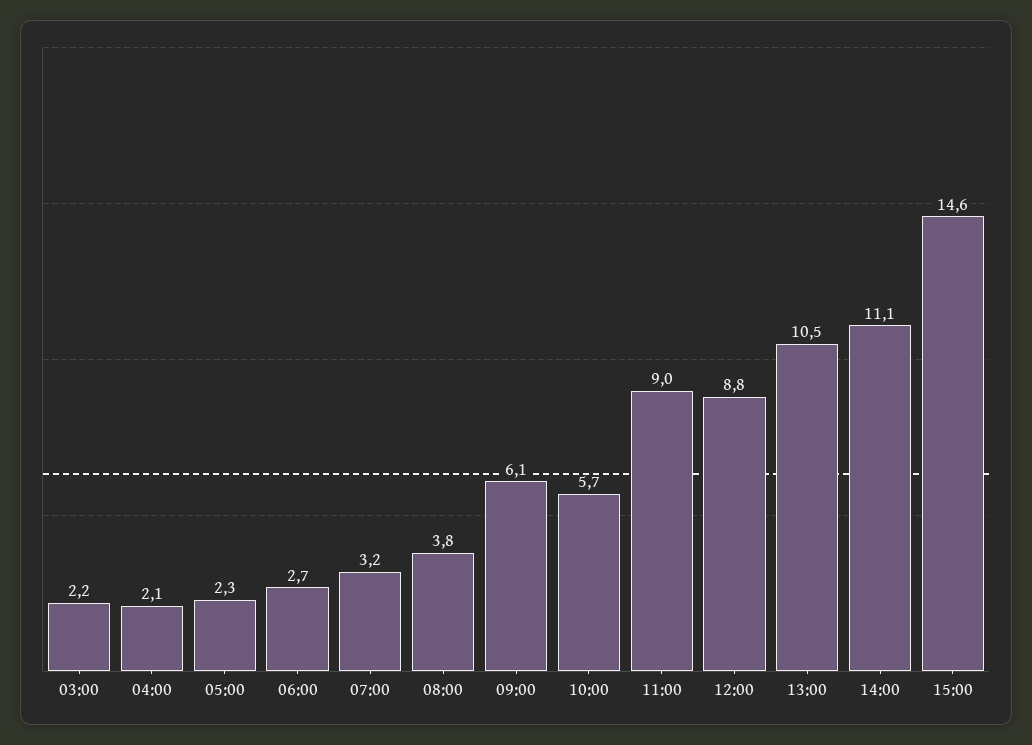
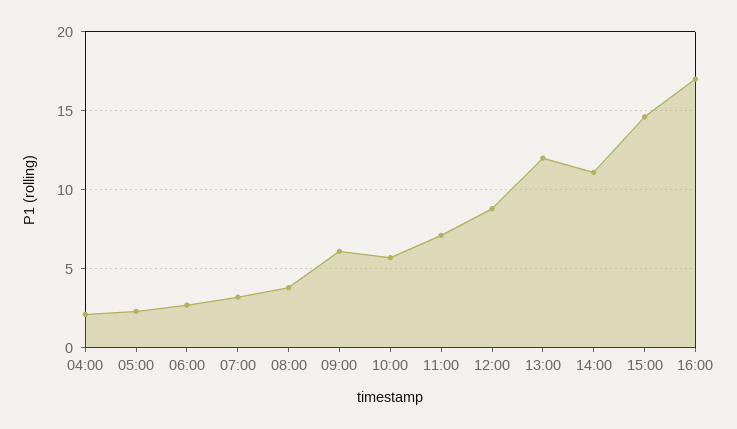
03:00: 2.2 -> none
11:00: 9 -> 7
13:00: 10.5 -> 12
16:00: none -> 17

